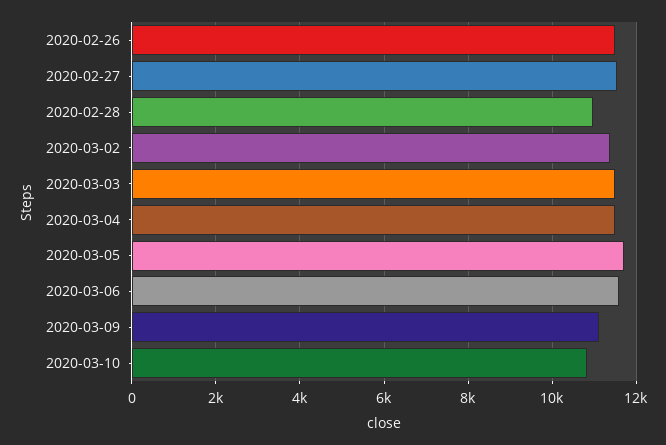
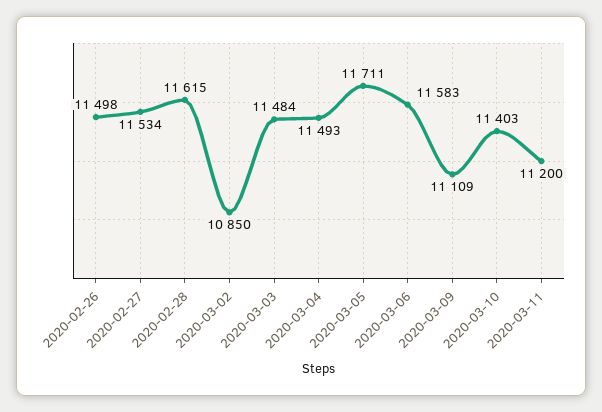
2020-02-28: 11000 -> 11615
2020-03-02: 11400 -> 10850
2020-03-10: 10800 -> 11403
2020-03-11: none -> 11200

